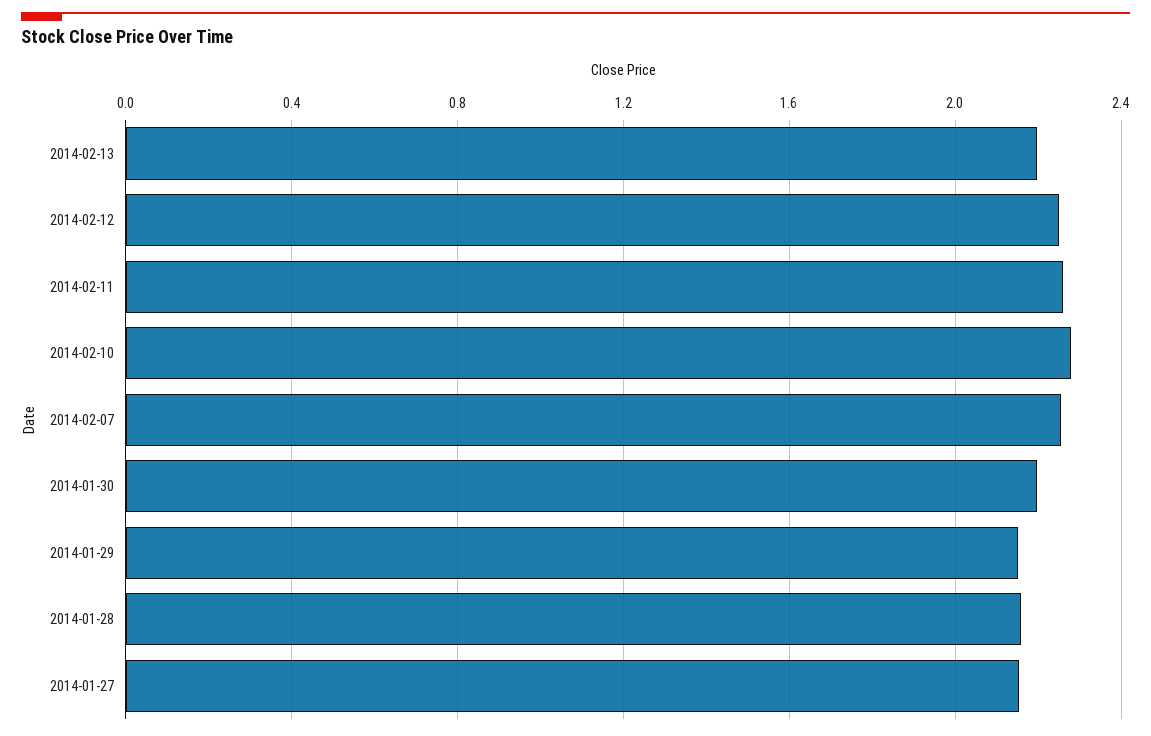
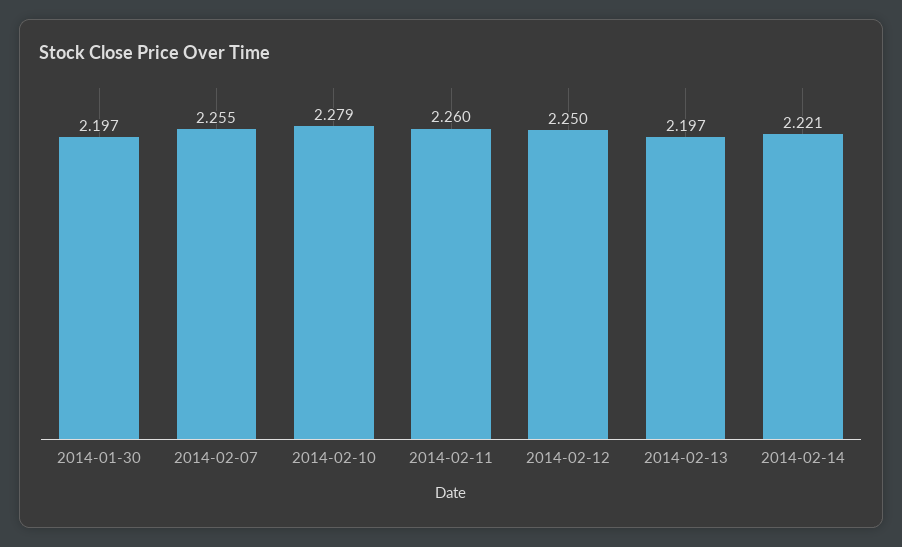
2014-01-29: 2.15 -> none
2014-01-28: 2.15 -> none
2014-01-27: 2.15 -> none
2014-02-14: none -> 2.221

